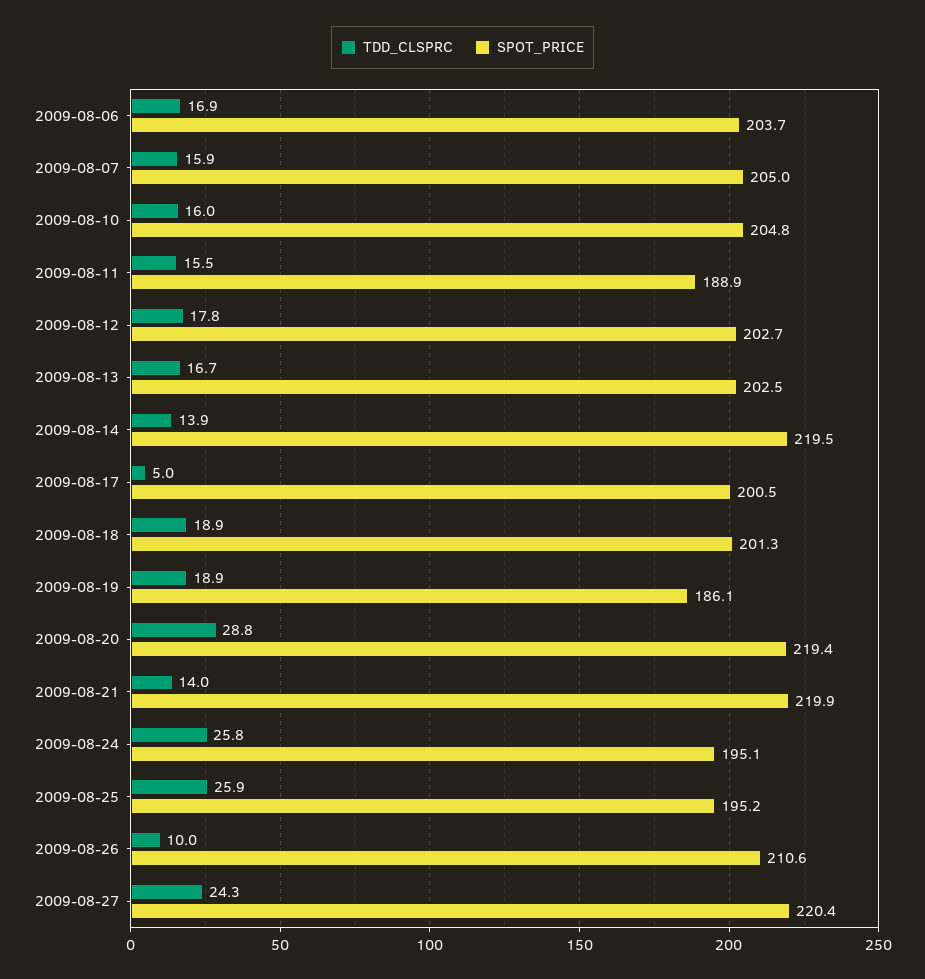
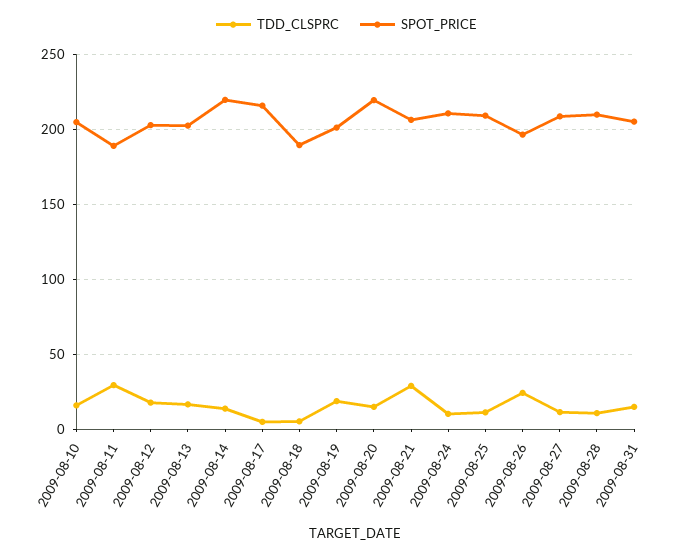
TDD_CLSPRC, 2009-08-06: 16.9 -> none
SPOT_PRICE, 2009-08-06: 203.7 -> none
TDD_CLSPRC, 2009-08-07: 15.9 -> none
SPOT_PRICE, 2009-08-07: 205 -> none
TDD_CLSPRC, 2009-08-11: 15.5 -> 30
SPOT_PRICE, 2009-08-17: 200.5 -> 215
TDD_CLSPRC, 2009-08-18: 18.9 -> 5
SPOT_PRICE, 2009-08-18: 201.3 -> 190
SPOT_PRICE, 2009-08-19: 186.1 -> 200
TDD_CLSPRC, 2009-08-20: 28.8 -> 15
TDD_CLSPRC, 2009-08-21: 14 -> 30
SPOT_PRICE, 2009-08-21: 219.9 -> 205
TDD_CLSPRC, 2009-08-24: 25.8 -> 10
SPOT_PRICE, 2009-08-24: 195.1 -> 210
TDD_CLSPRC, 2009-08-25: 25.9 -> 10
SPOT_PRICE, 2009-08-25: 195.2 -> 210
TDD_CLSPRC, 2009-08-26: 10 -> 25
SPOT_PRICE, 2009-08-26: 210.6 -> 195
TDD_CLSPRC, 2009-08-27: 24.3 -> 10
SPOT_PRICE, 2009-08-27: 220.4 -> 210
TDD_CLSPRC, 2009-08-28: none -> 10
SPOT_PRICE, 2009-08-28: none -> 210
TDD_CLSPRC, 2009-08-31: none -> 15
SPOT_PRICE, 2009-08-31: none -> 205

